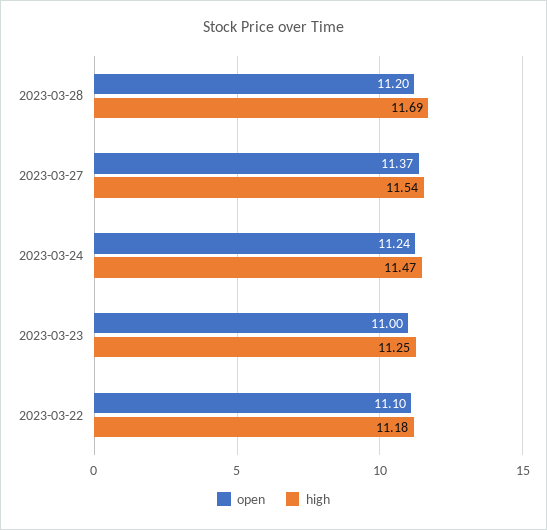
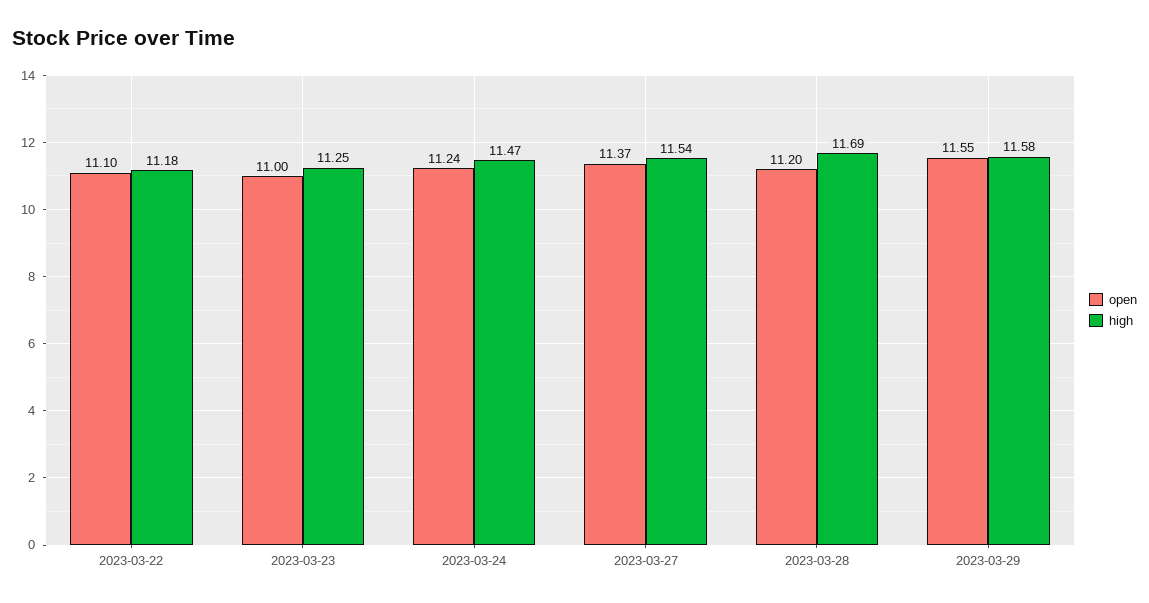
open, 2023-03-29: none -> 11.55
high, 2023-03-29: none -> 11.58

